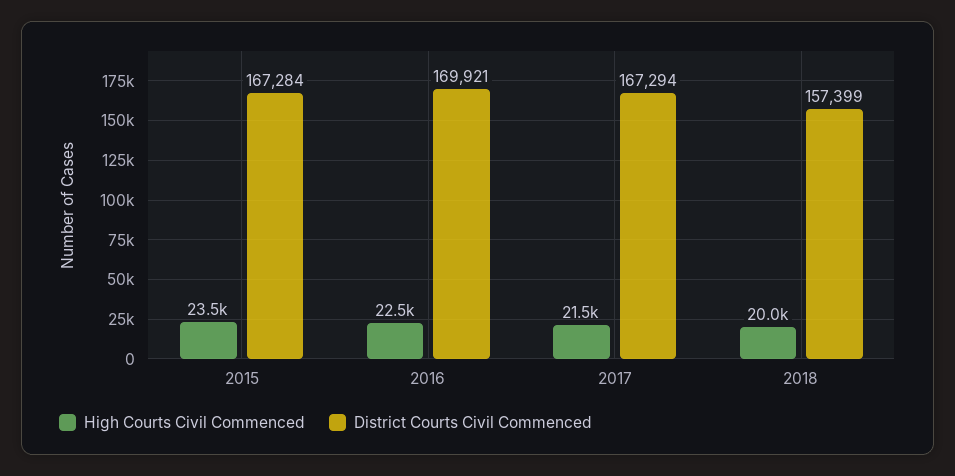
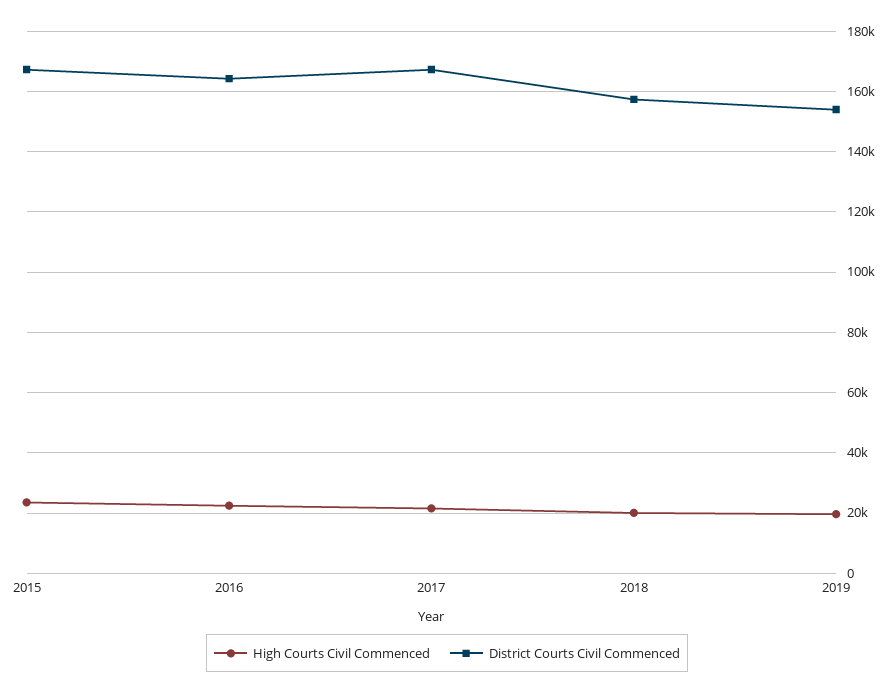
District Courts Civil Commenced, 2016: 169921 -> 164000
High Courts Civil Commenced, 2019: none -> 20000
District Courts Civil Commenced, 2019: none -> 154000

